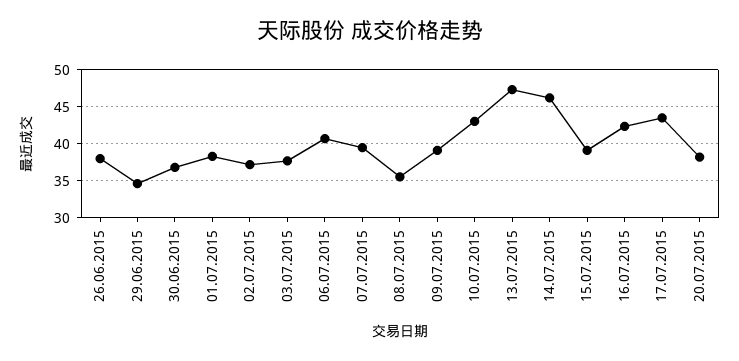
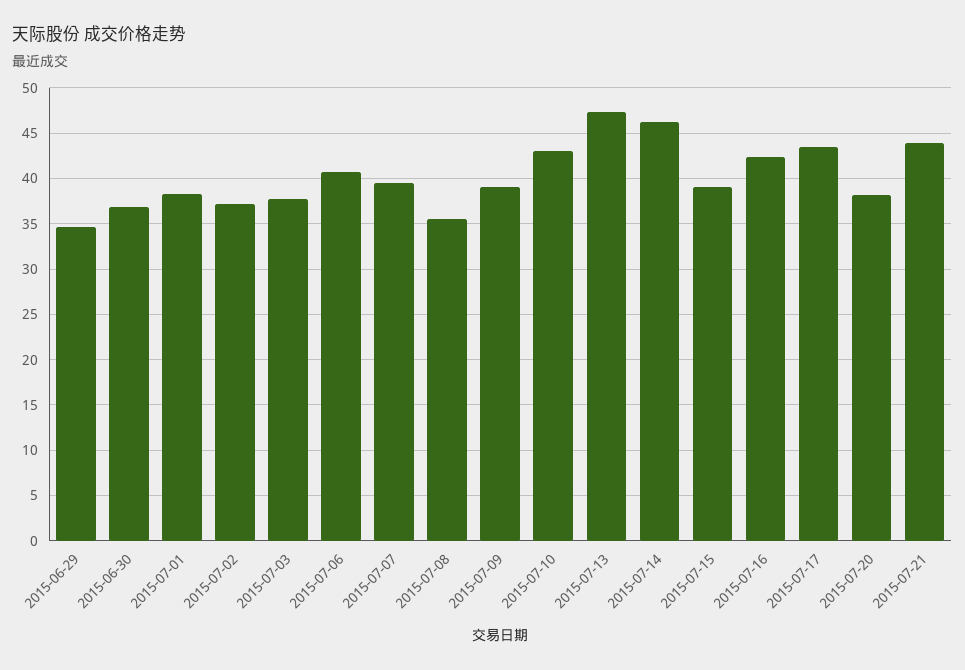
26.06.2015: 38 -> none
2015-07-21: none -> 44

